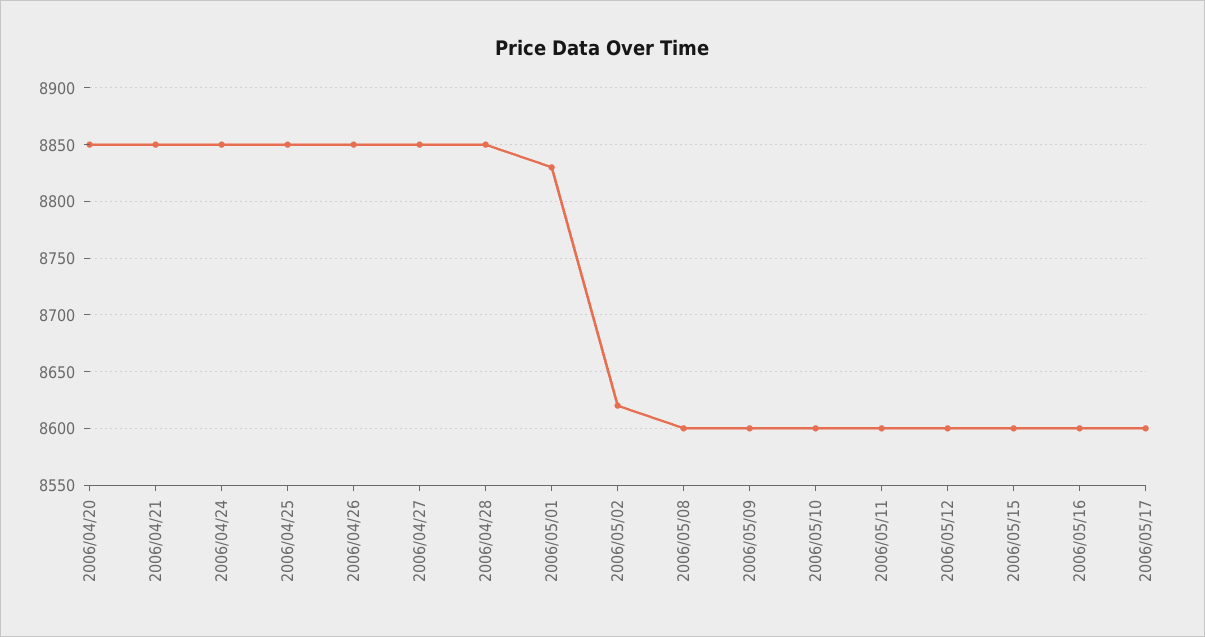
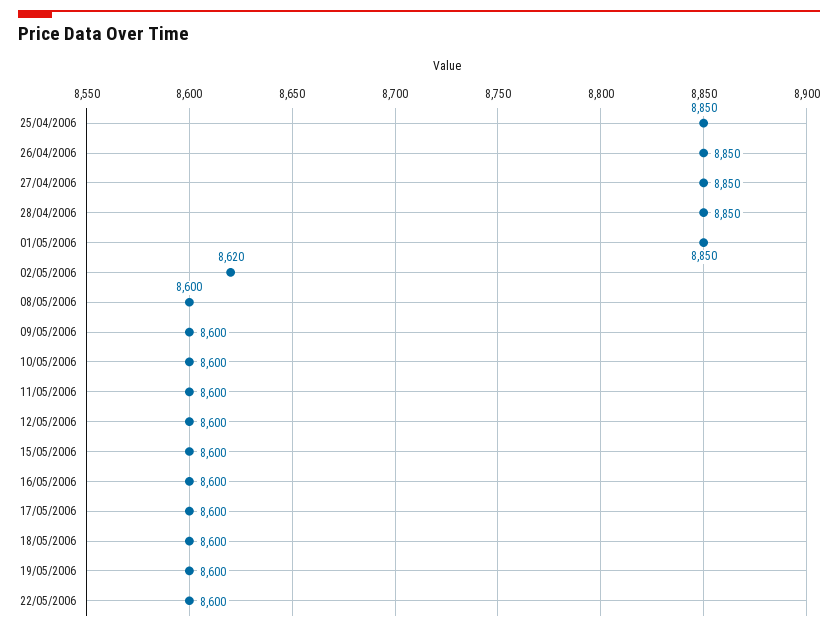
2006/04/20: 8850 -> none
2006/04/21: 8850 -> none
2006/04/24: 8850 -> none
2006/05/01: 8830 -> 8850
18/05/2006: none -> 8600
19/05/2006: none -> 8600
22/05/2006: none -> 8600

